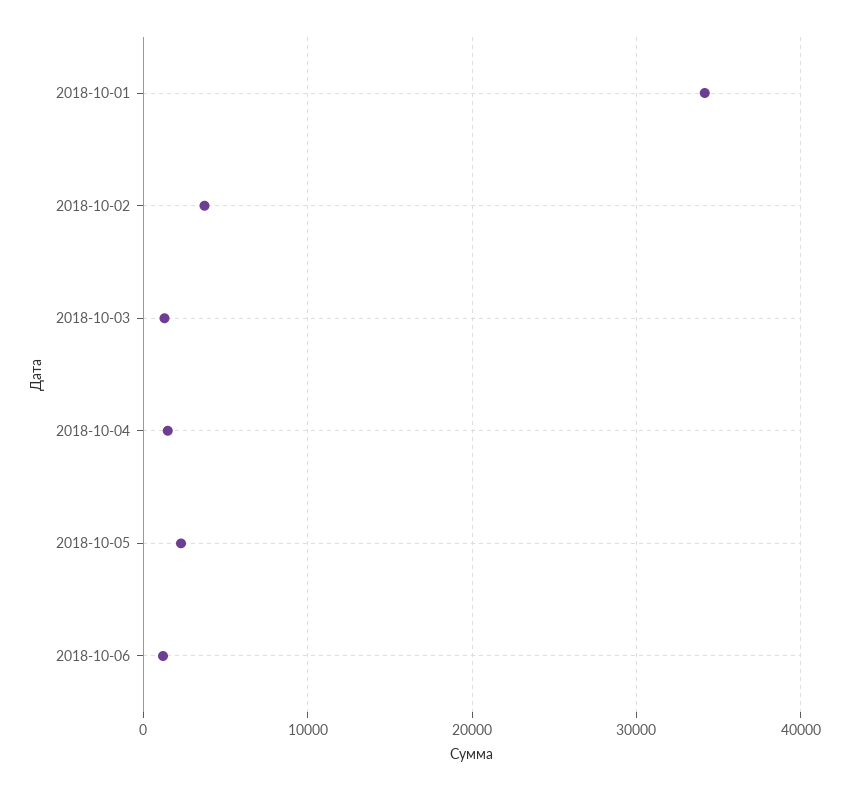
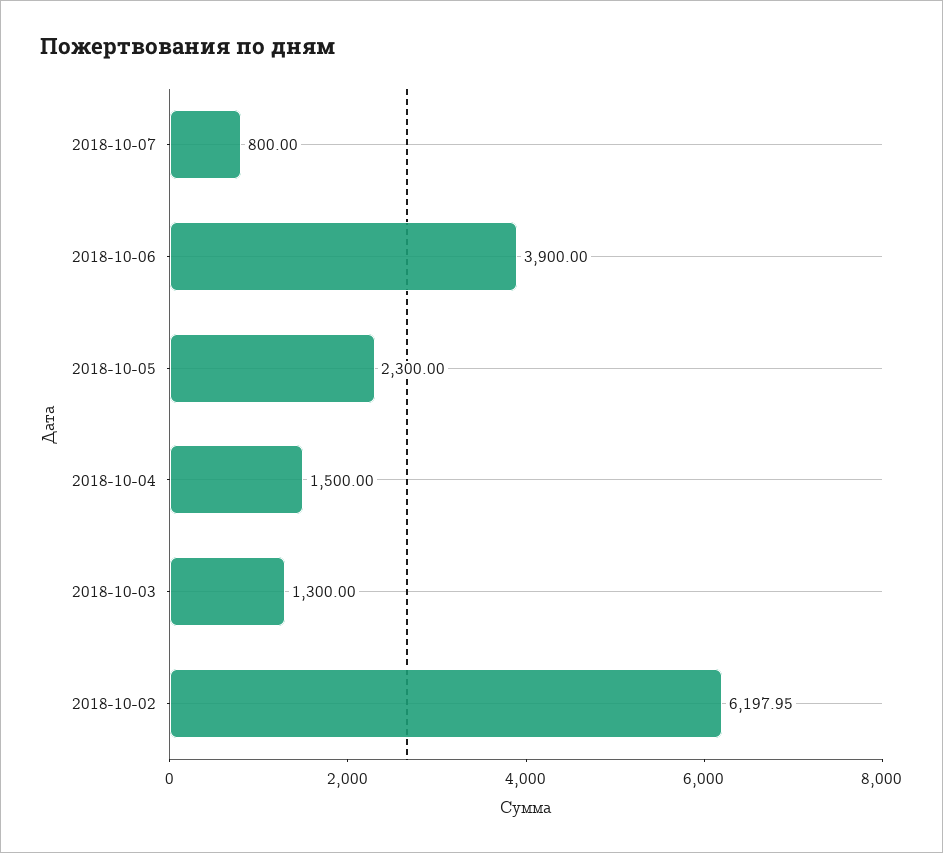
2018-10-01: 34000 -> none
2018-10-02: 4000 -> 6197.95
2018-10-06: 1000 -> 3900
2018-10-07: none -> 800

